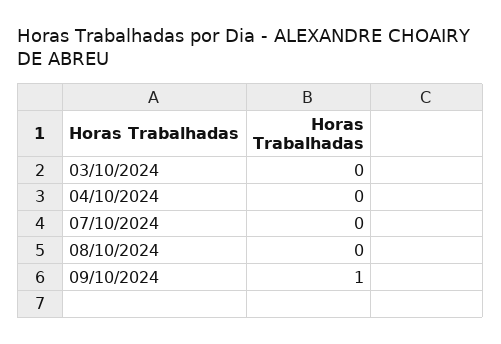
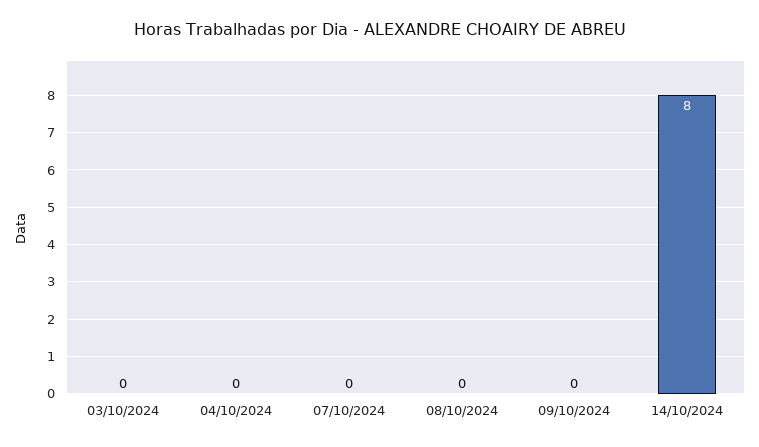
09/10/2024: 1 -> 0
14/10/2024: none -> 8

